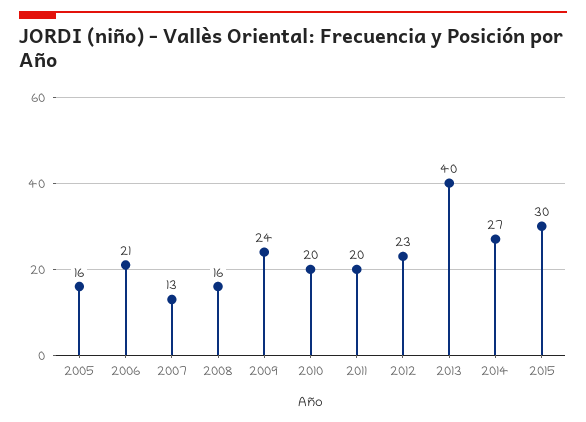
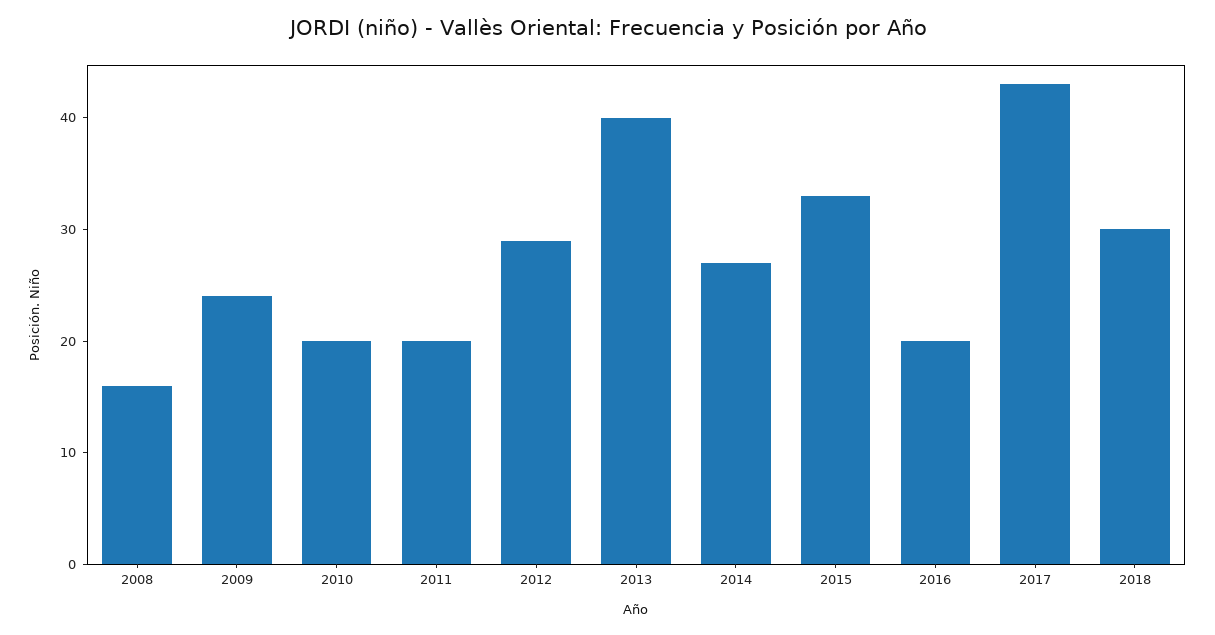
2005: 16 -> none
2006: 21 -> none
2007: 13 -> none
2012: 23 -> 29
2015: 30 -> 33
2016: none -> 20
2017: none -> 43
2018: none -> 30

